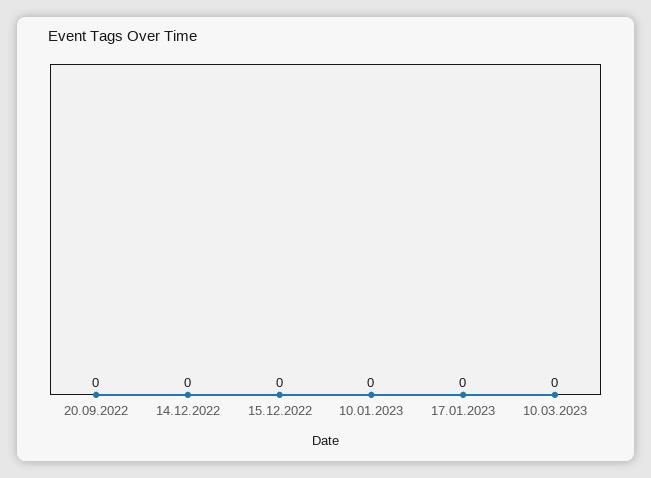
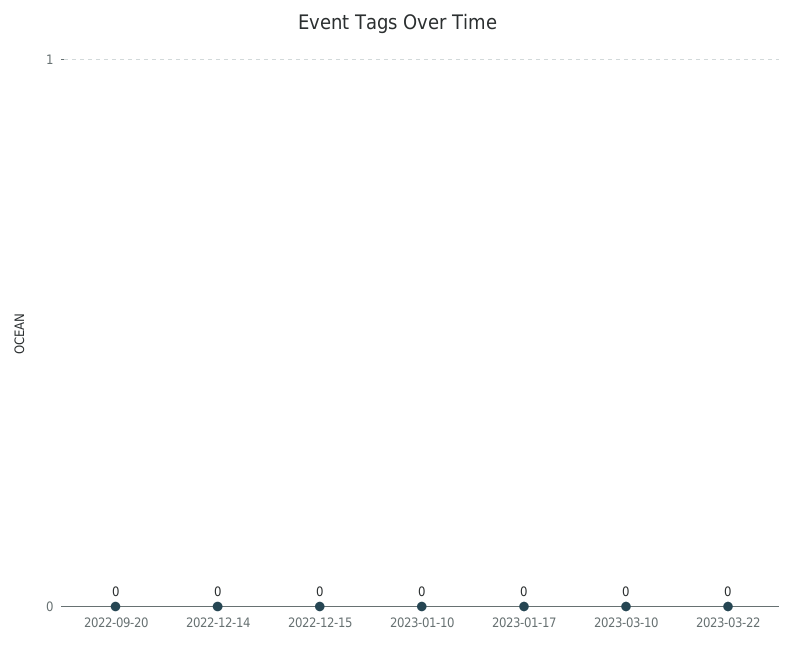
2023-03-22: none -> 0

